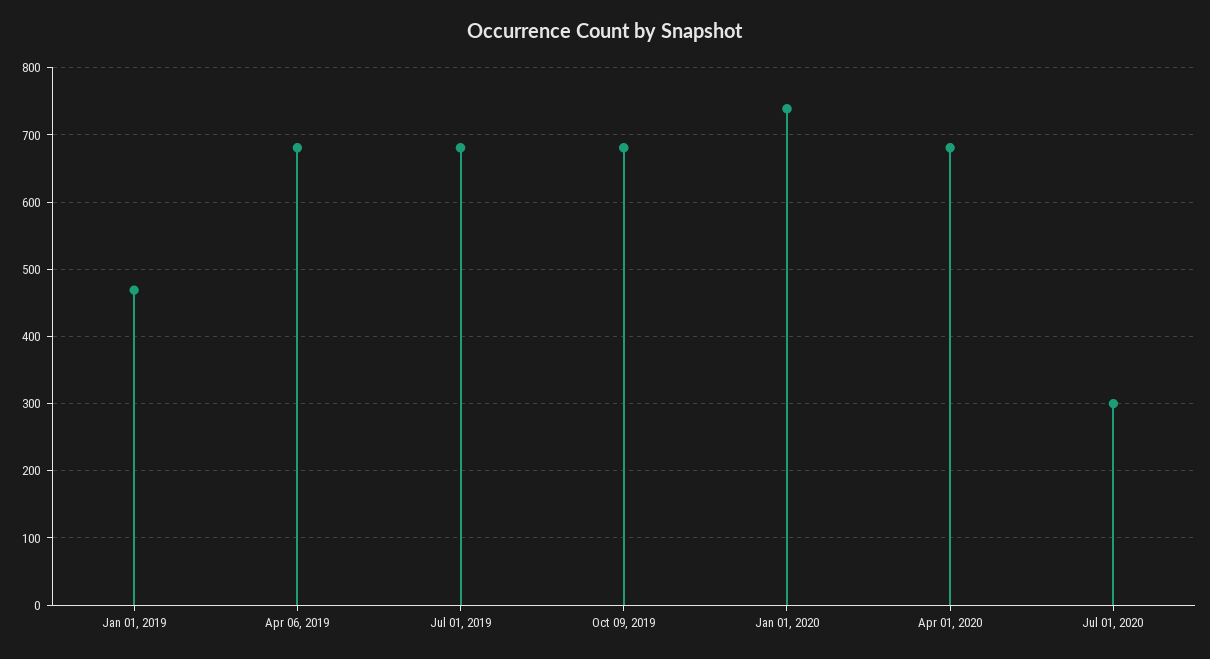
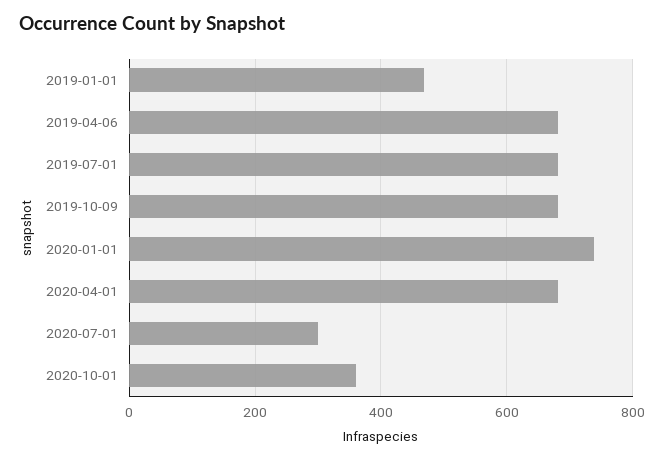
2020-10-01: none -> 360

